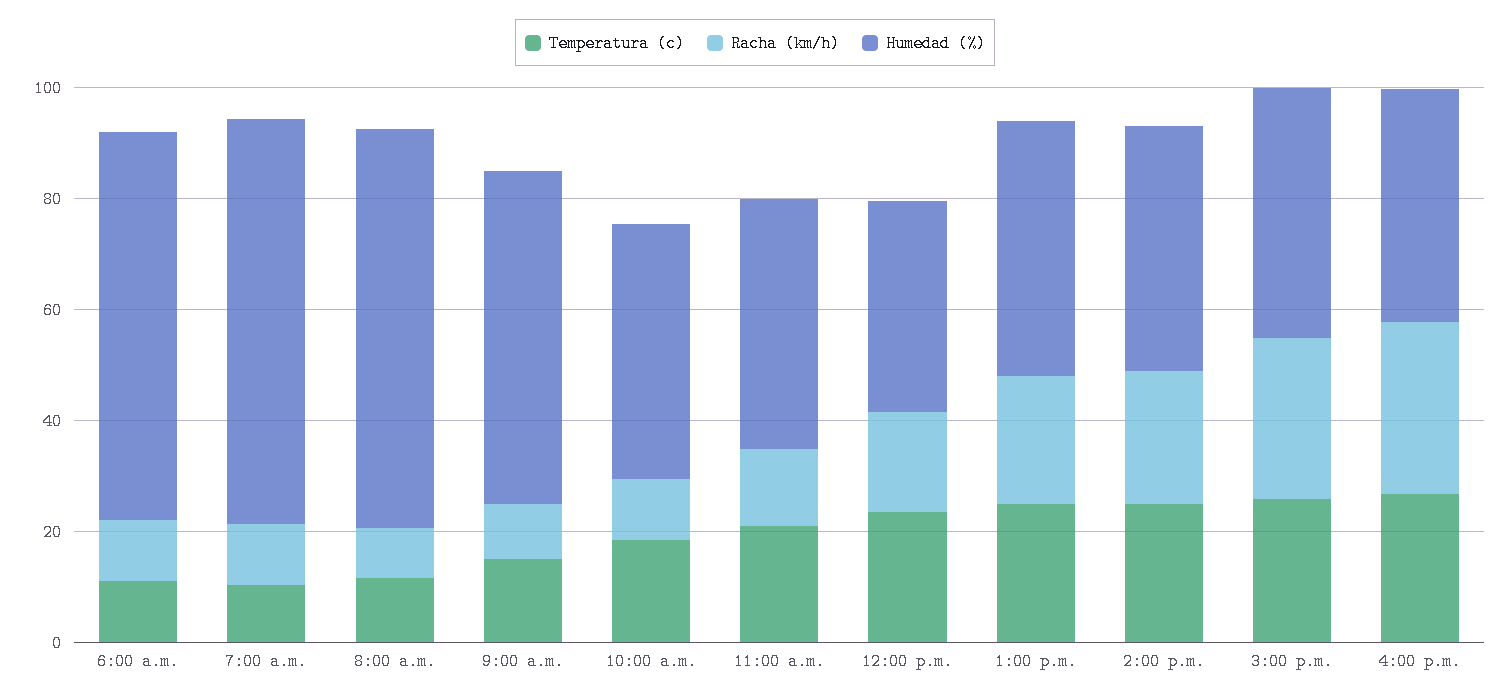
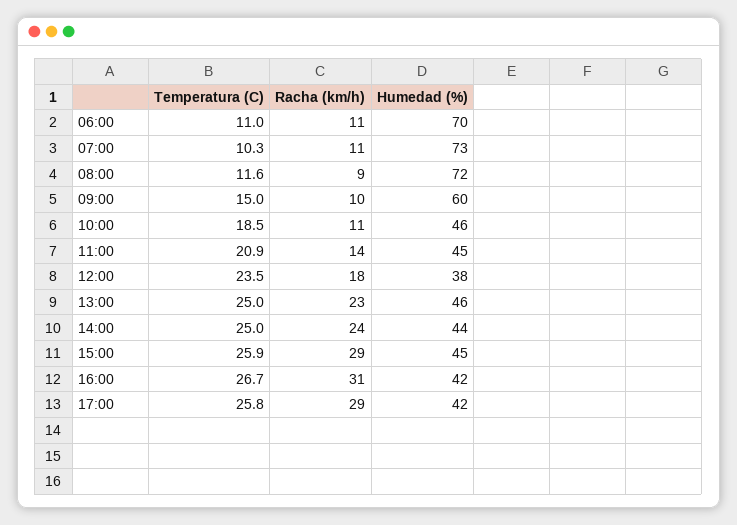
Temperatura (c), 17:00: none -> 25.8
Racha (km/h), 17:00: none -> 29
Humedad (%), 17:00: none -> 42

